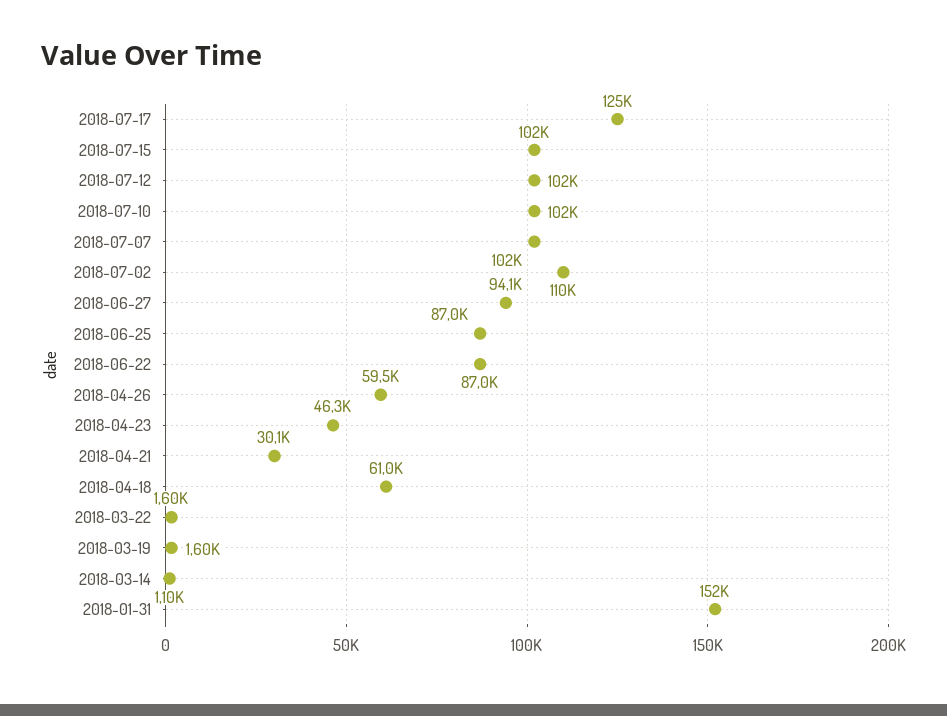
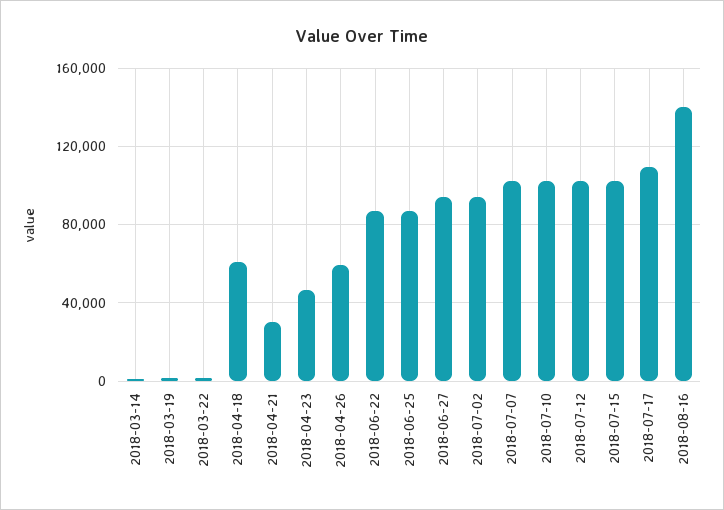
2018-07-17: 125000 -> 110000
2018-07-02: 110000 -> 95000
2018-01-31: 152000 -> none
2018-08-16: none -> 140000

